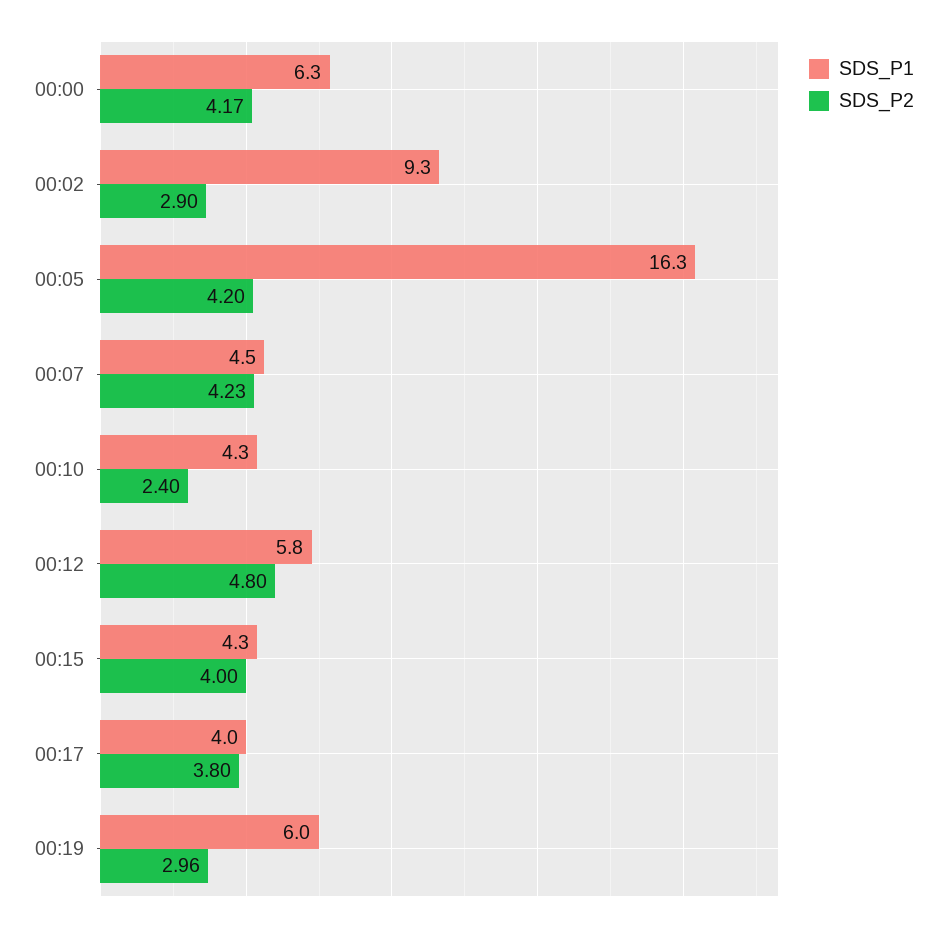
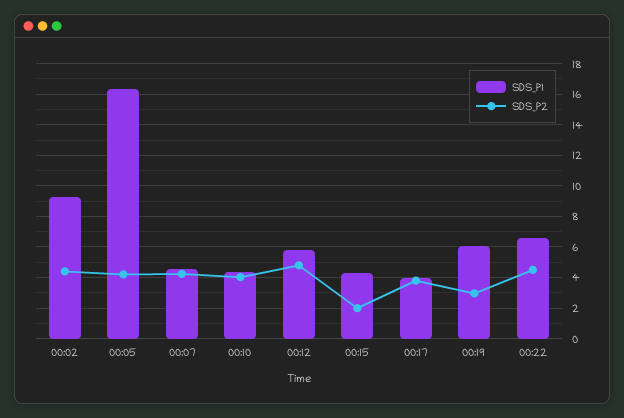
SDS_P1, 00:00: 6.3 -> none
SDS_P2, 00:00: 4.17 -> none
SDS_P2, 00:02: 2.9 -> 4.5
SDS_P2, 00:10: 2.4 -> 4
SDS_P2, 00:15: 4 -> 2
SDS_P1, 00:22: none -> 6.5
SDS_P2, 00:22: none -> 4.5

